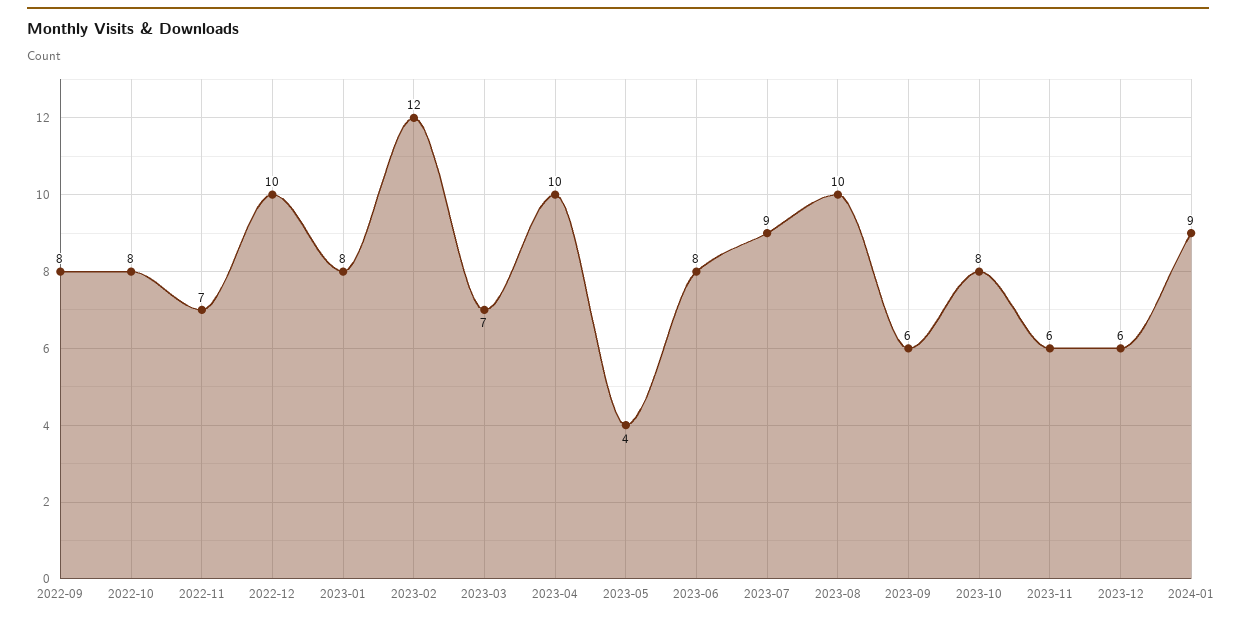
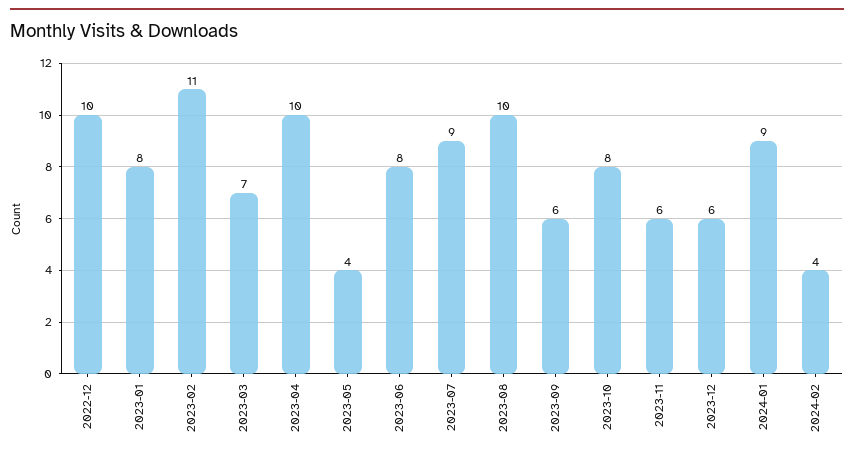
2022-09: 8 -> none
2022-10: 8 -> none
2022-11: 7 -> none
2023-02: 12 -> 11
2024-02: none -> 4

